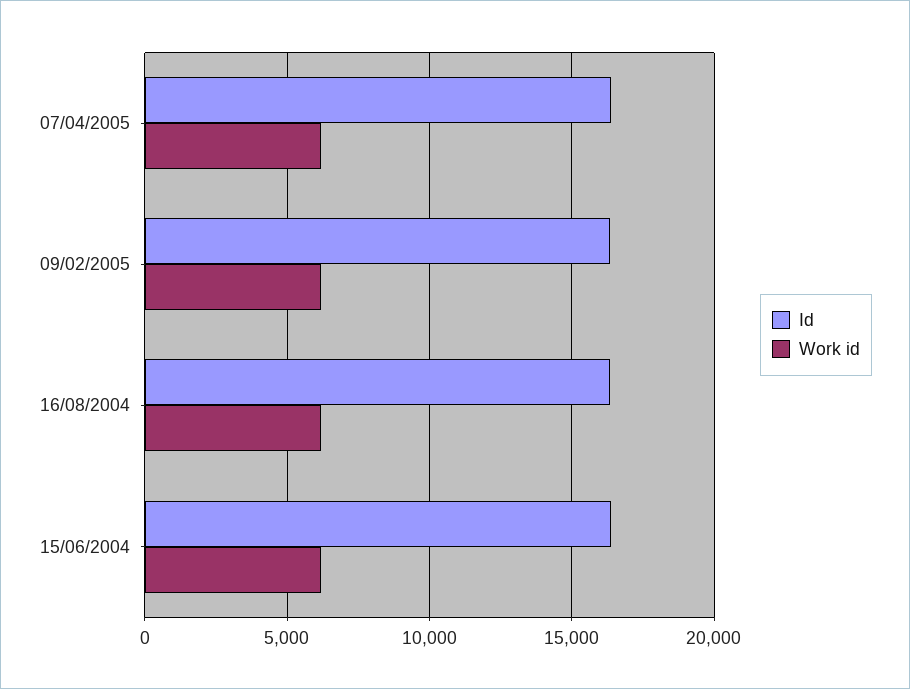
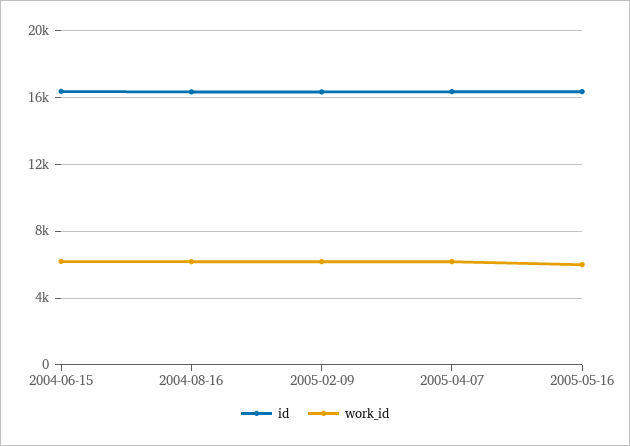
Id, 2005-05-16: none -> 16500
Work id, 2005-05-16: none -> 6000

